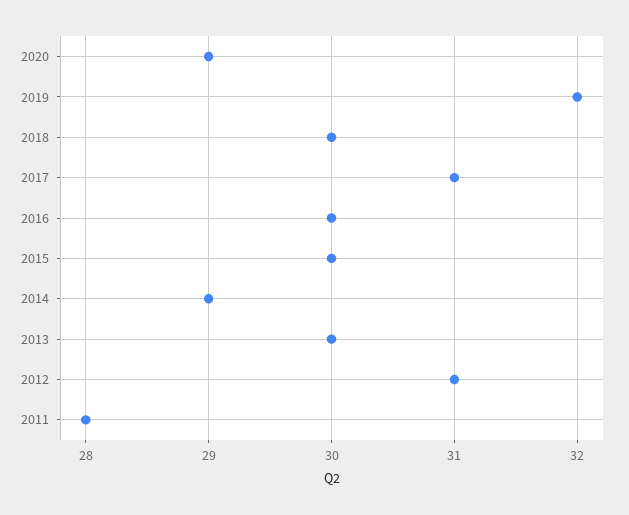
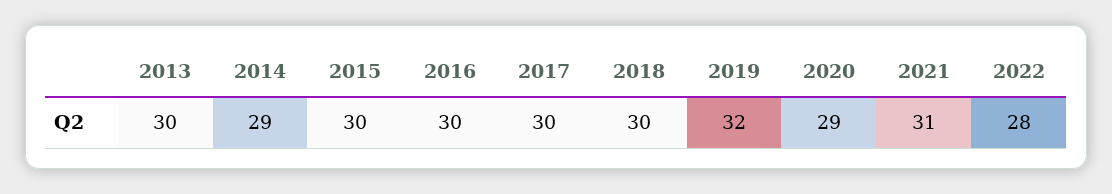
2017: 31 -> 30
2012: 31 -> none
2011: 28 -> none
2021: none -> 31
2022: none -> 28

